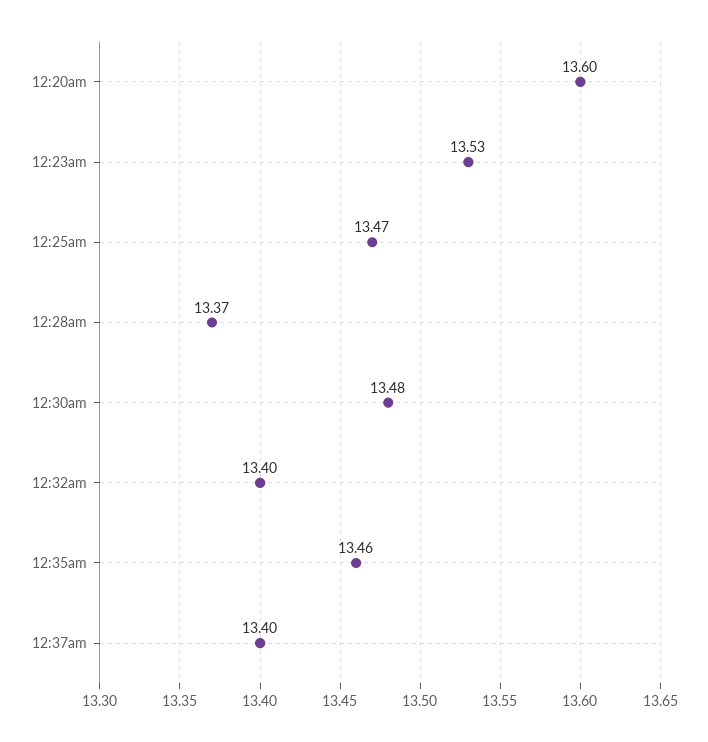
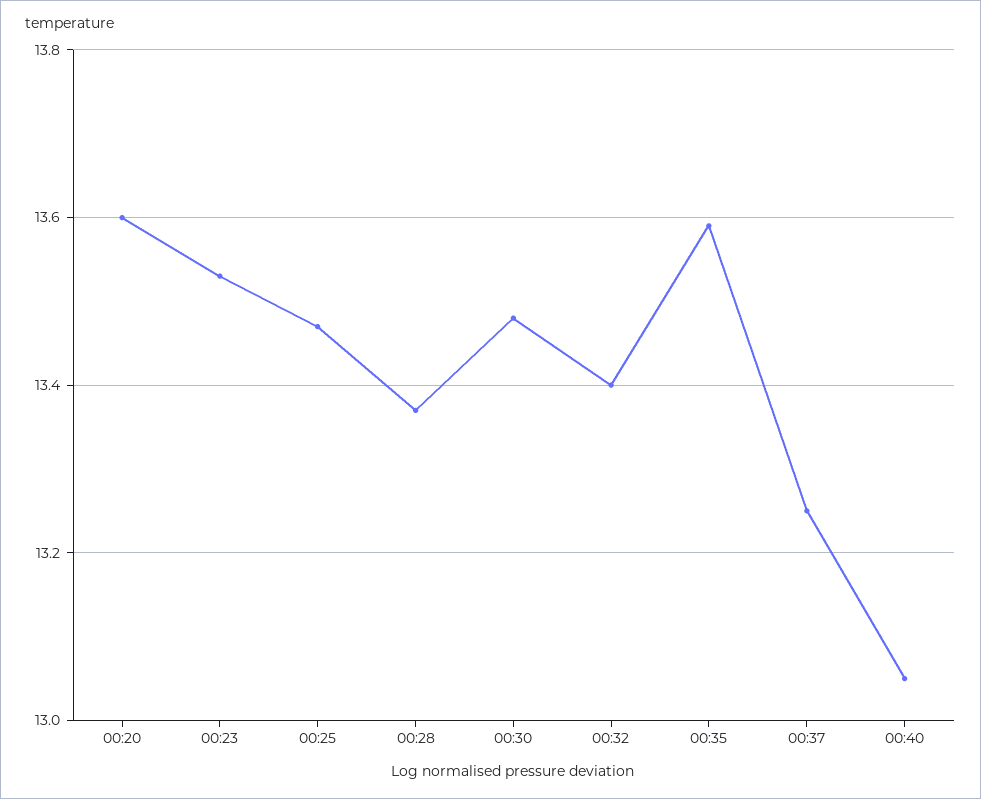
12:35am: 13.46 -> 13.6
12:37am: 13.4 -> 13.25
00:40: none -> 13.05

